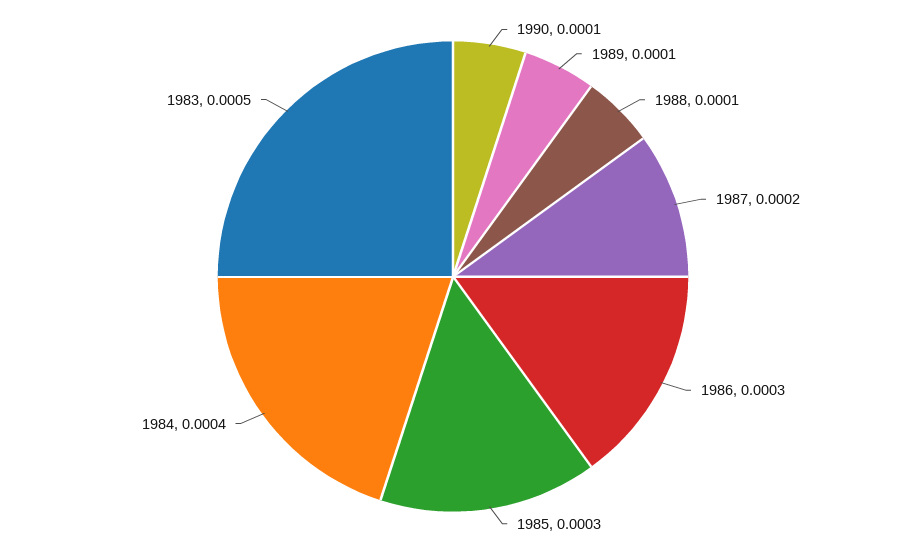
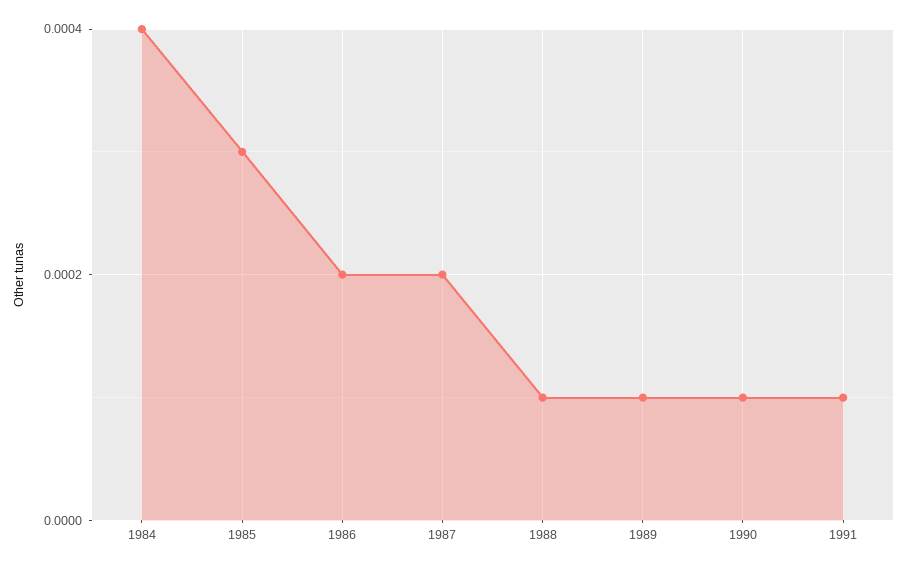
1986: 0.0003 -> 0.0002
1983: 0.0005 -> none
1991: none -> 0.0001

